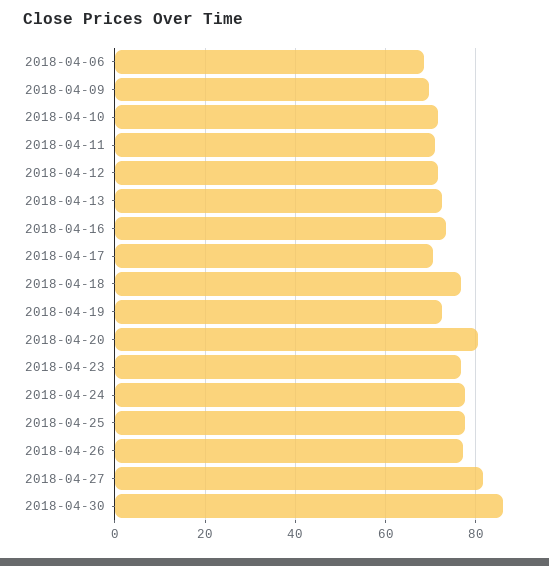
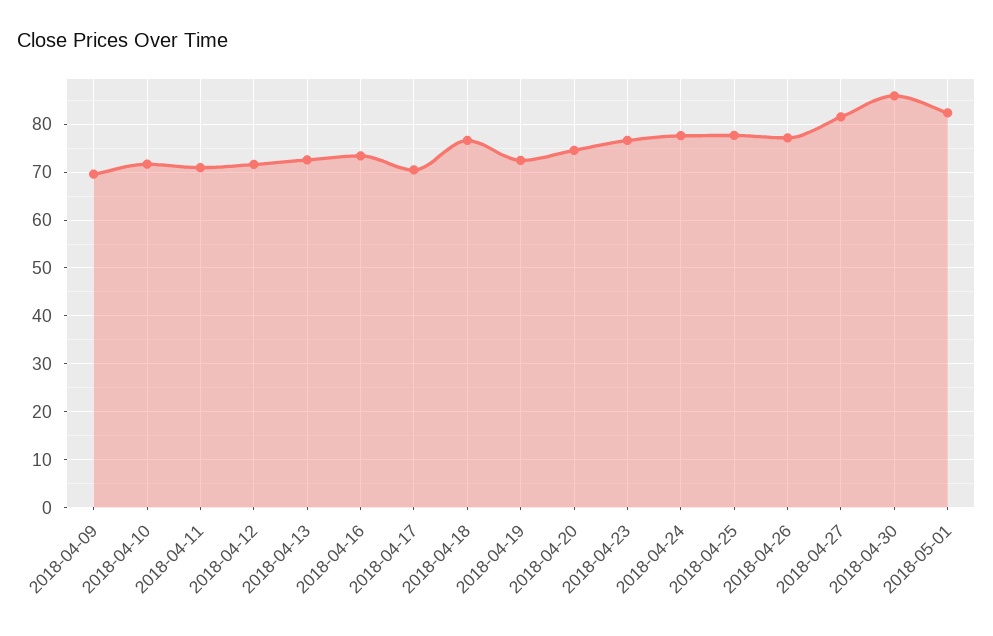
2018-04-06: 68 -> none
2018-04-20: 80 -> 74
2018-05-01: none -> 82

